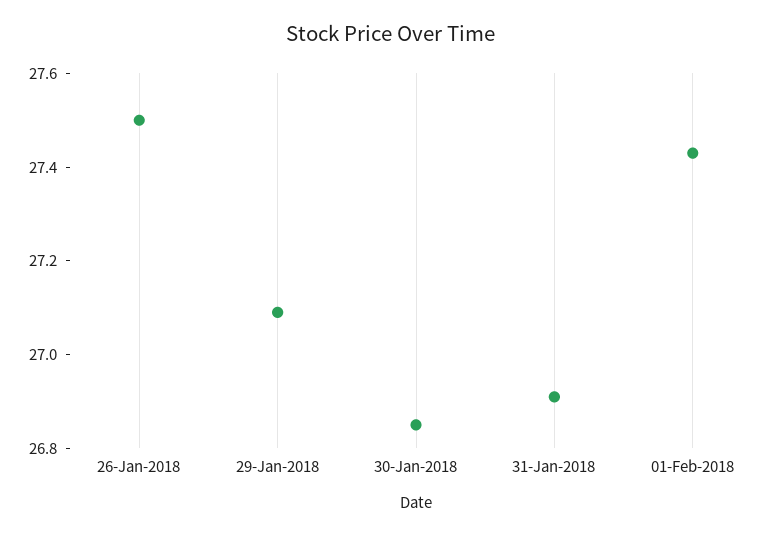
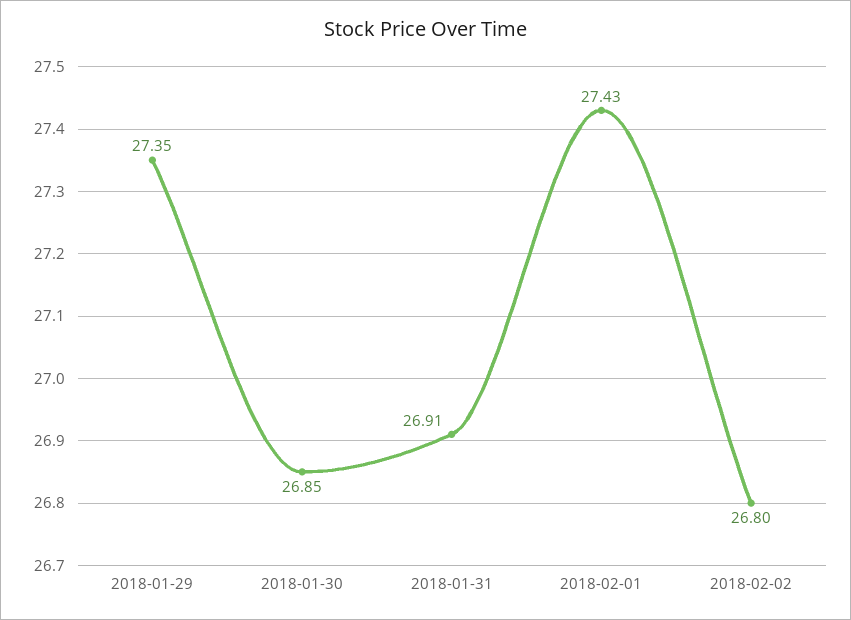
26-Jan-2018: 27.5 -> none
29-Jan-2018: 27.1 -> 27.35
2018-02-02: none -> 26.8

